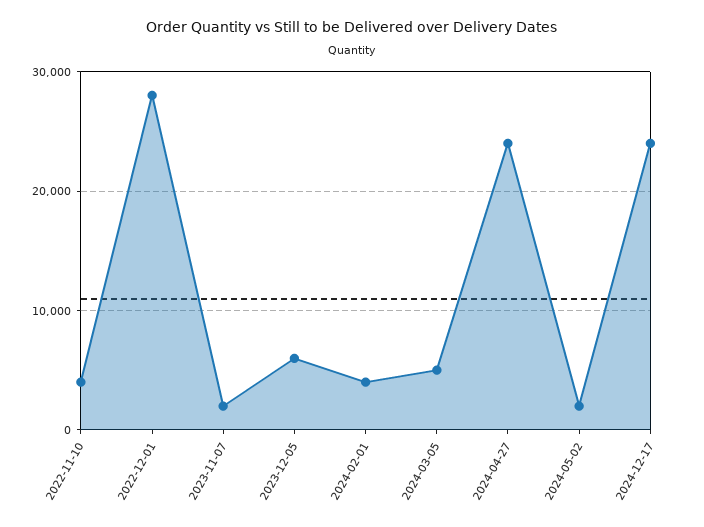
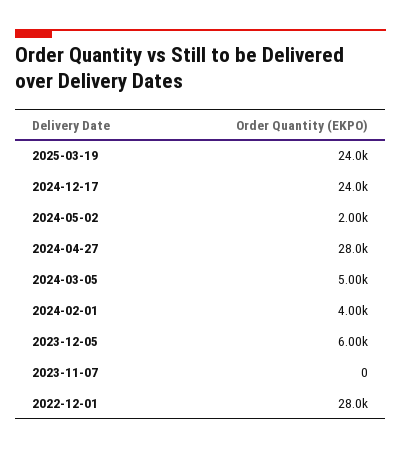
2022-11-10: 4000 -> none
2023-11-07: 2000 -> 0
2024-04-27: 24000 -> 28000
2025-03-19: none -> 24000

